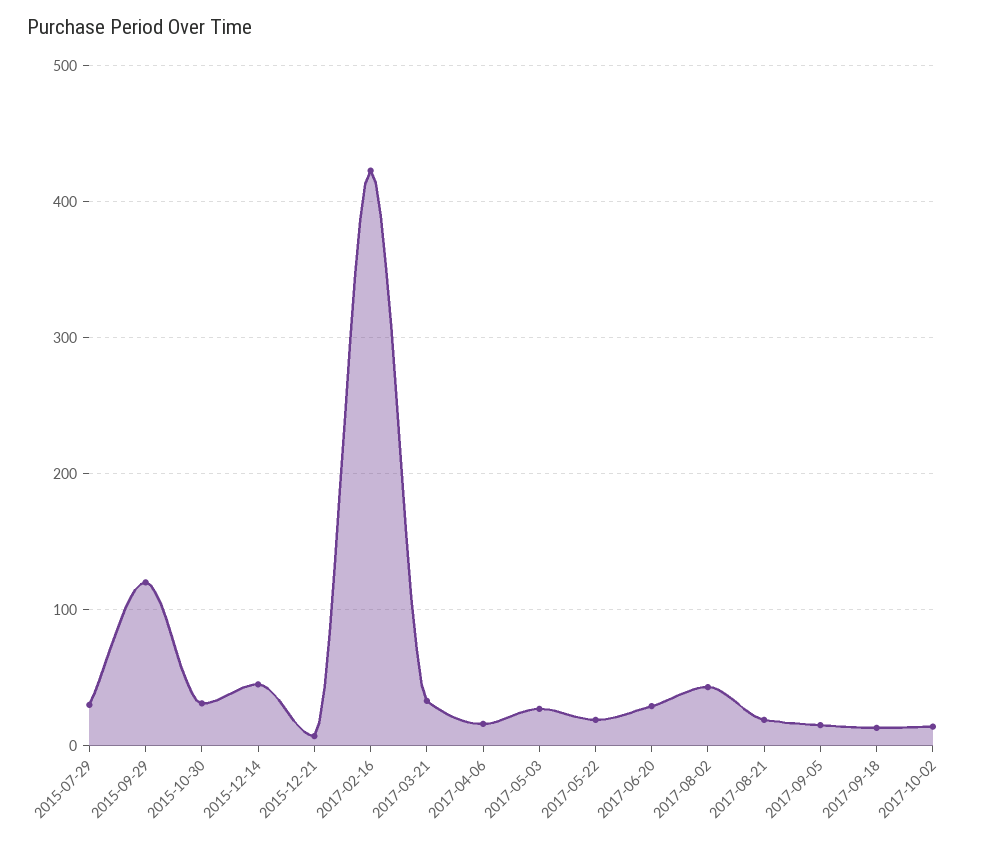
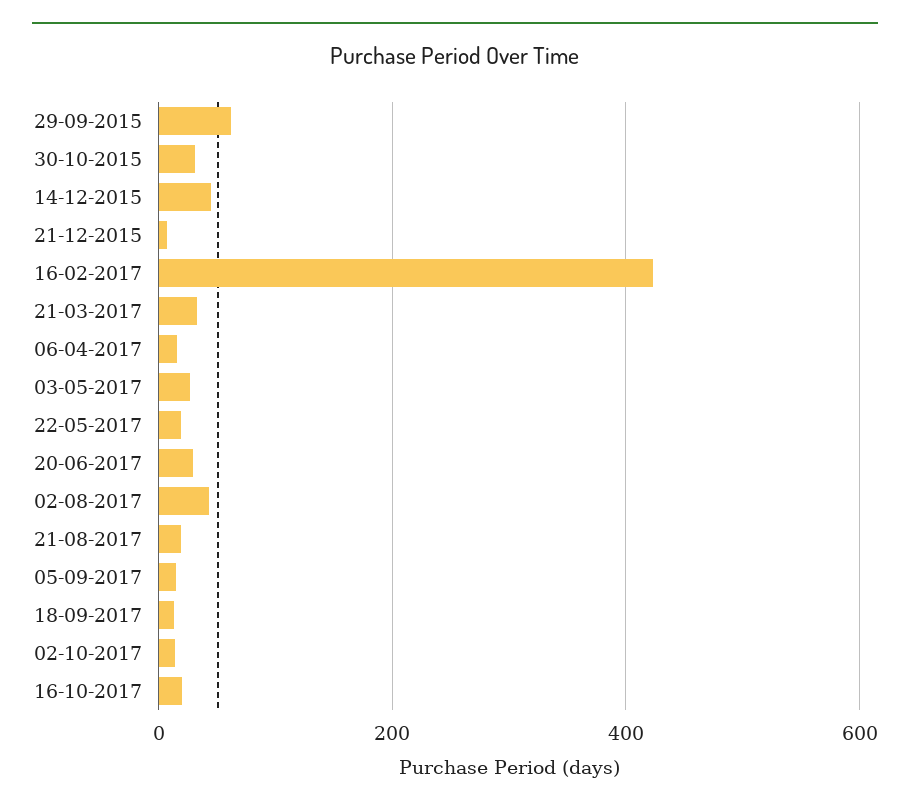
2015-07-29: 30 -> none
2015-09-29: 120 -> 60
16-10-2017: none -> 20

